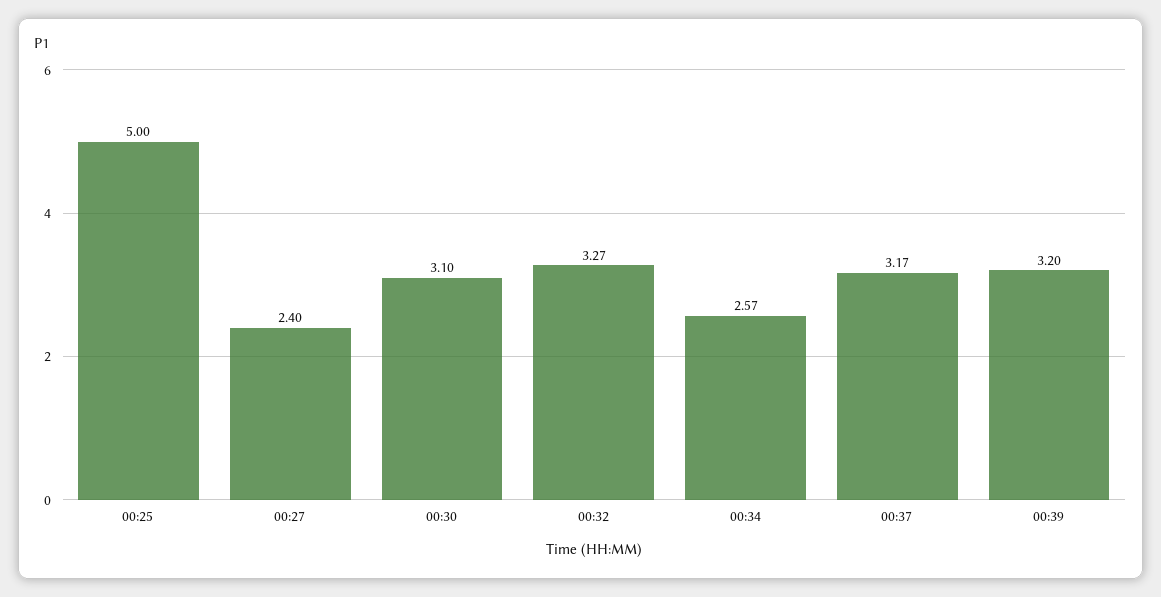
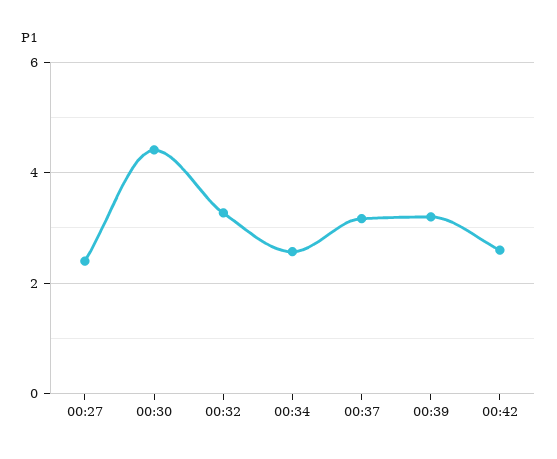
00:25: 5 -> none
00:30: 3.1 -> 4.4
00:42: none -> 2.6

